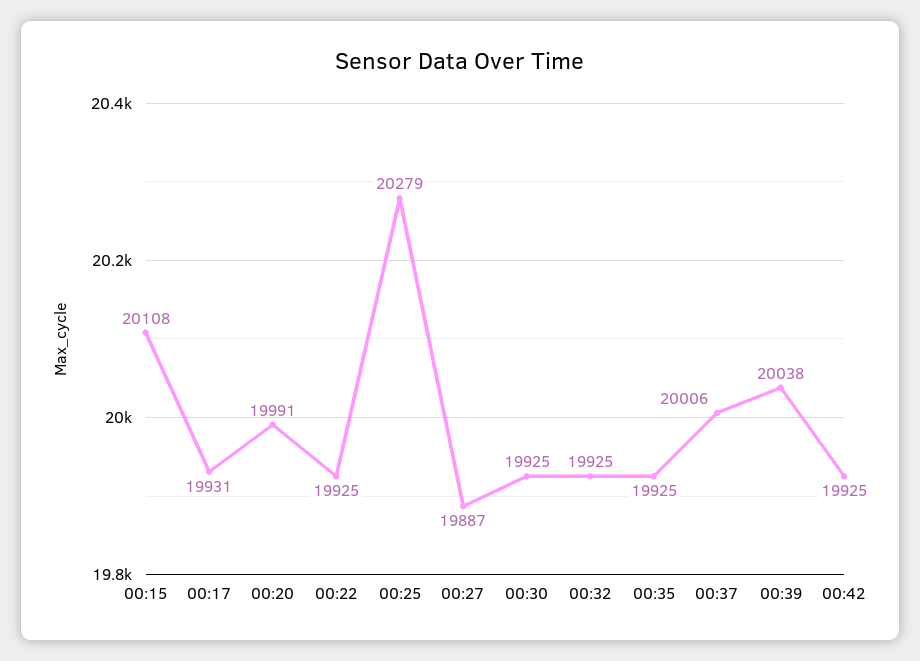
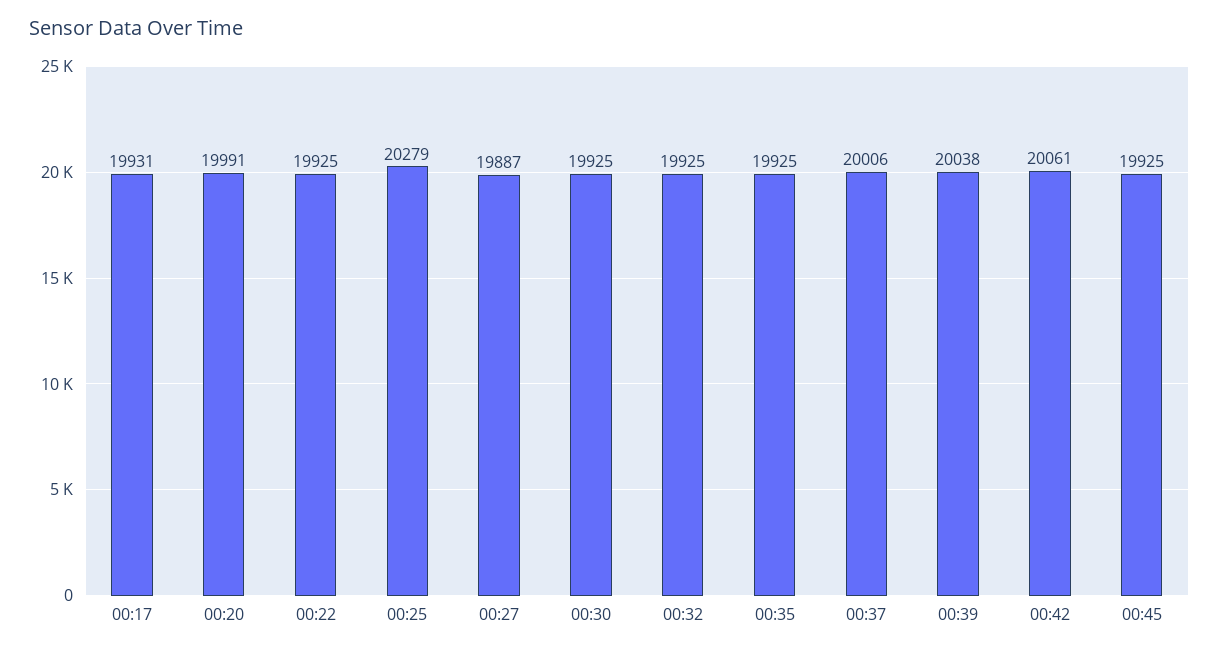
00:15: 20108 -> none
00:42: 19925 -> 20061
00:45: none -> 19925

